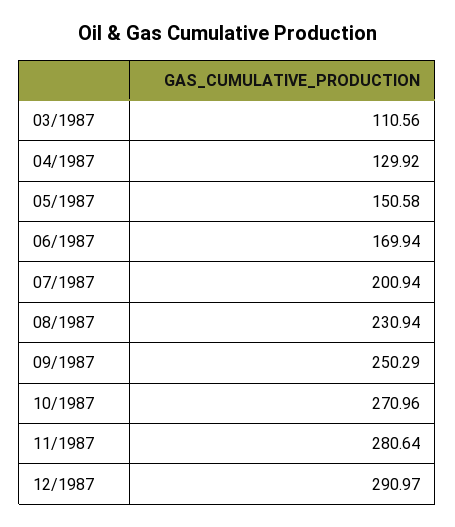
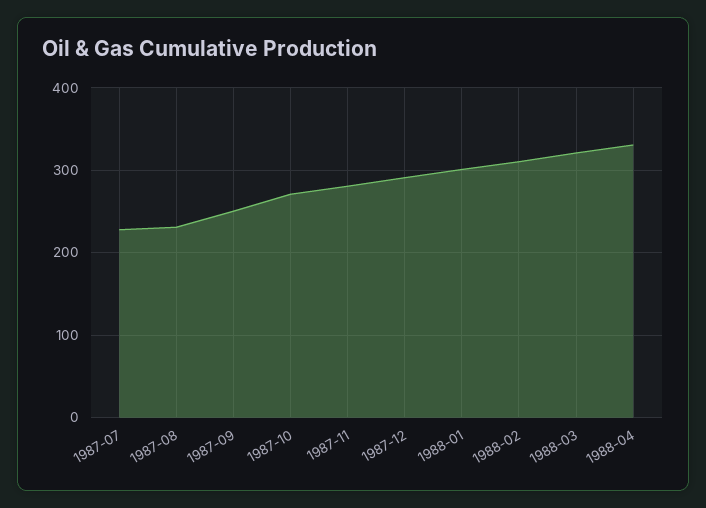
03/1987: 110.56 -> none
04/1987: 129.92 -> none
05/1987: 150.58 -> none
06/1987: 169.94 -> none
07/1987: 200.94 -> 230
1988-01: none -> 300
1988-02: none -> 310
1988-03: none -> 320
1988-04: none -> 330

